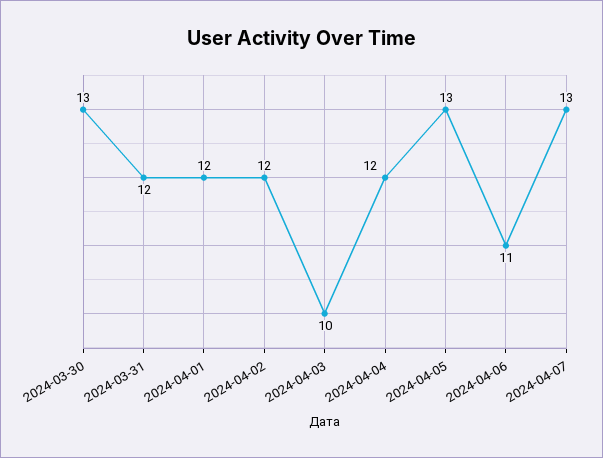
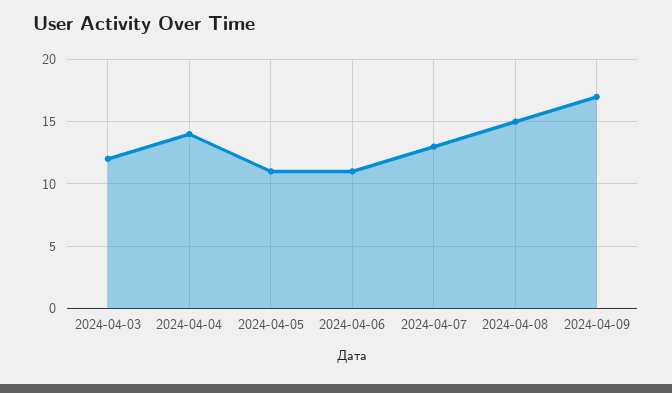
2024-03-30: 13 -> none
2024-03-31: 12 -> none
2024-04-01: 12 -> none
2024-04-02: 12 -> none
2024-04-03: 10 -> 12
2024-04-04: 12 -> 14
2024-04-05: 13 -> 11
2024-04-08: none -> 15
2024-04-09: none -> 17

